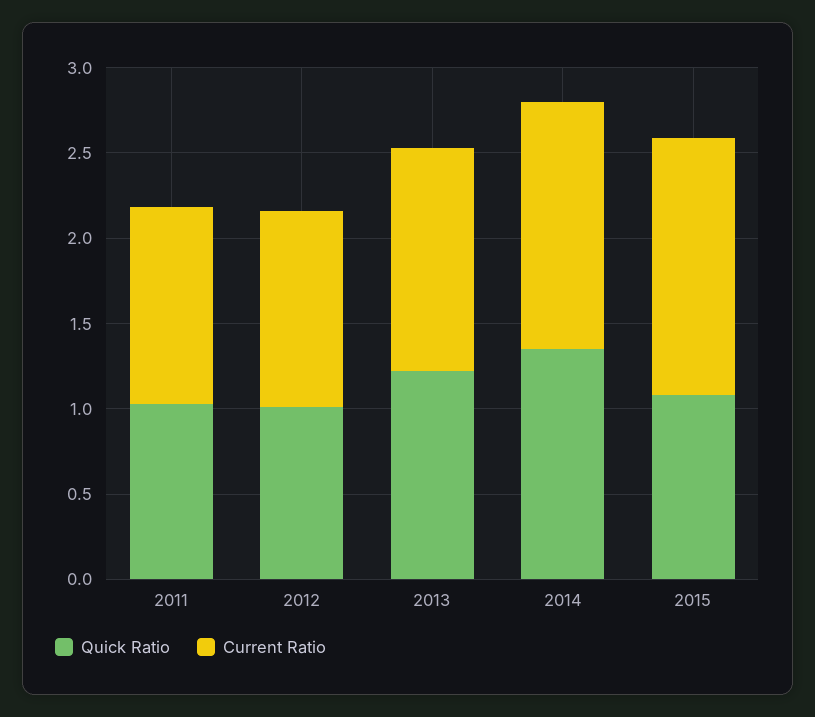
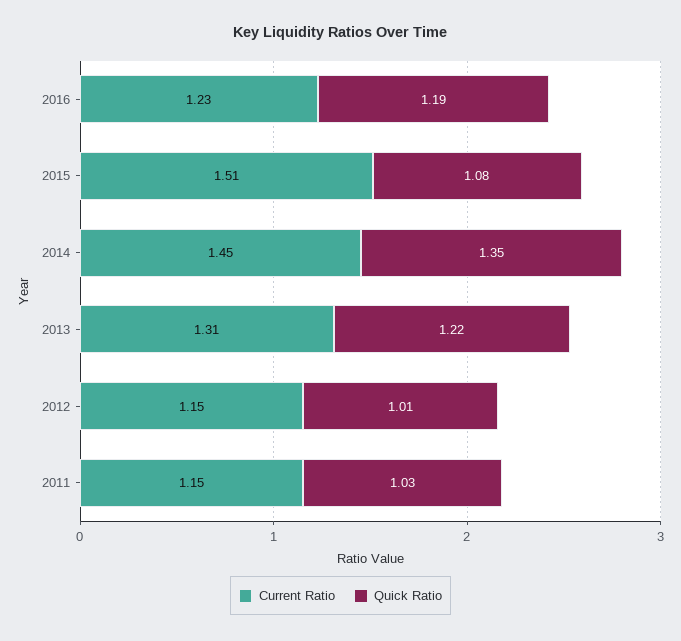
Current Ratio, 2016: none -> 1.23
Quick Ratio, 2016: none -> 1.19

